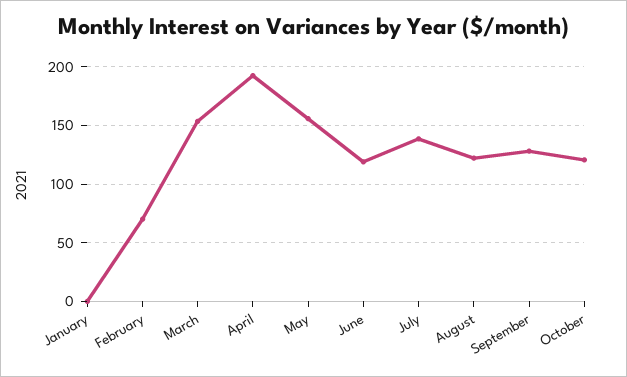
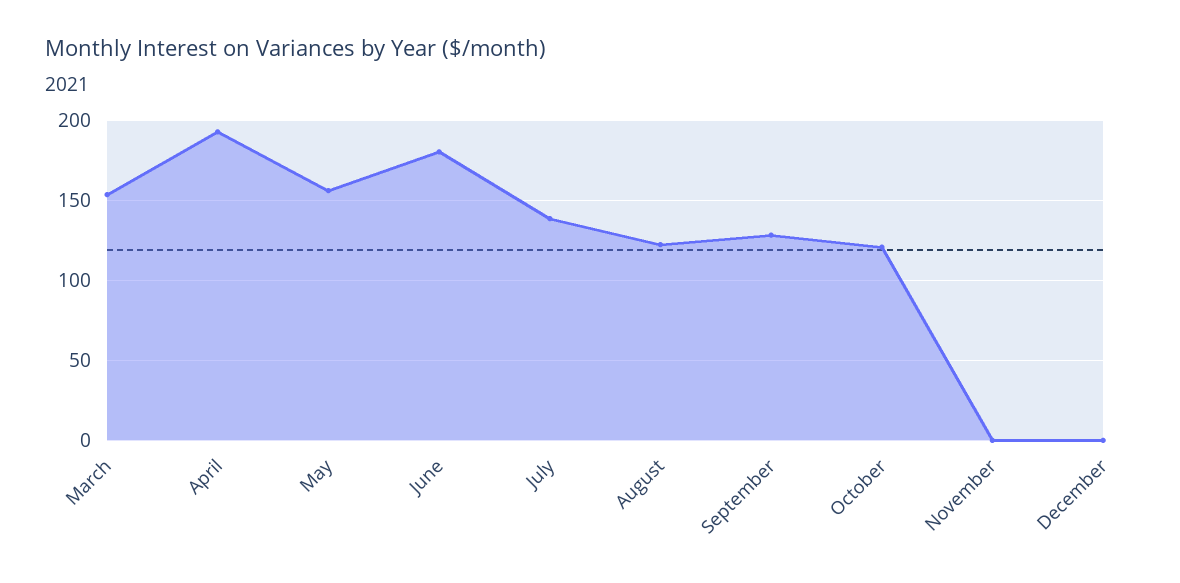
January: 0 -> none
February: 70 -> none
June: 120 -> 180
November: none -> 0
December: none -> 0

